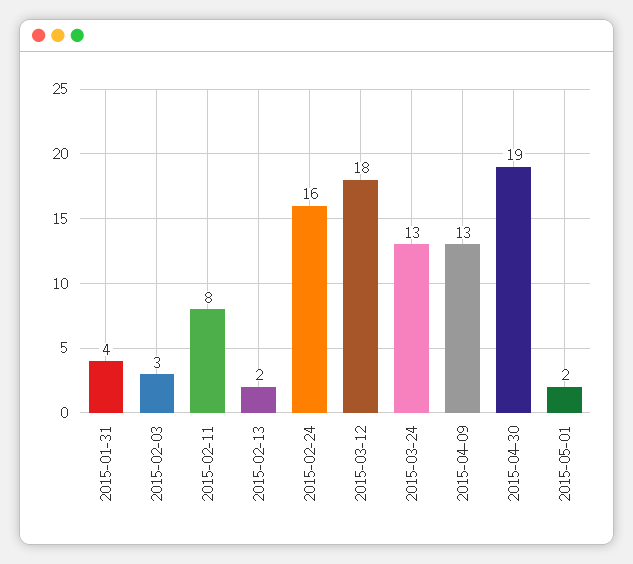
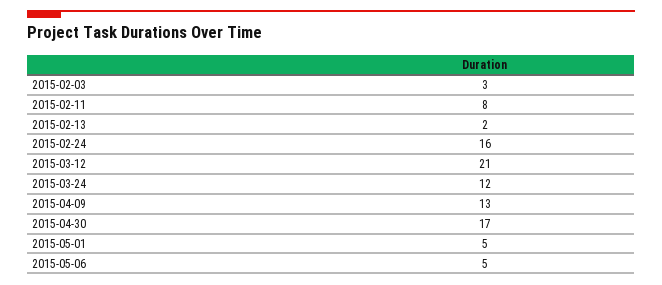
2015-01-31: 4 -> none
2015-03-12: 18 -> 21
2015-03-24: 13 -> 12
2015-04-30: 19 -> 17
2015-05-01: 2 -> 5
2015-05-06: none -> 5

